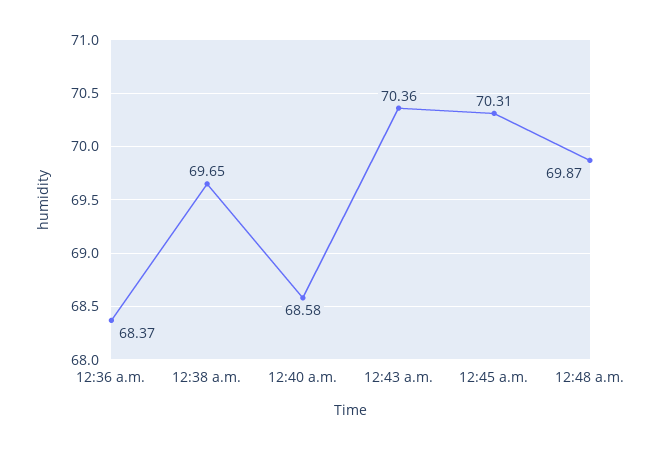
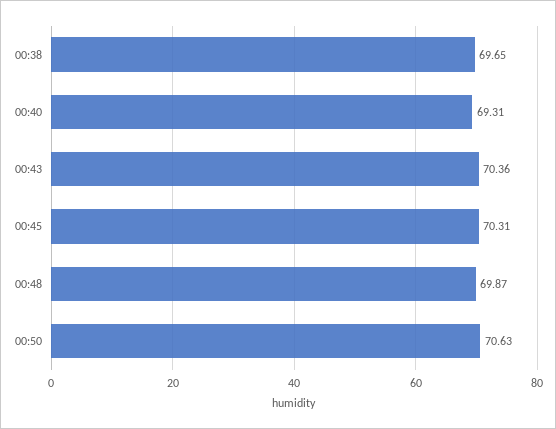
12:36 a.m.: 68.37 -> none
12:40 a.m.: 68.58 -> 69.31
00:50: none -> 70.63

